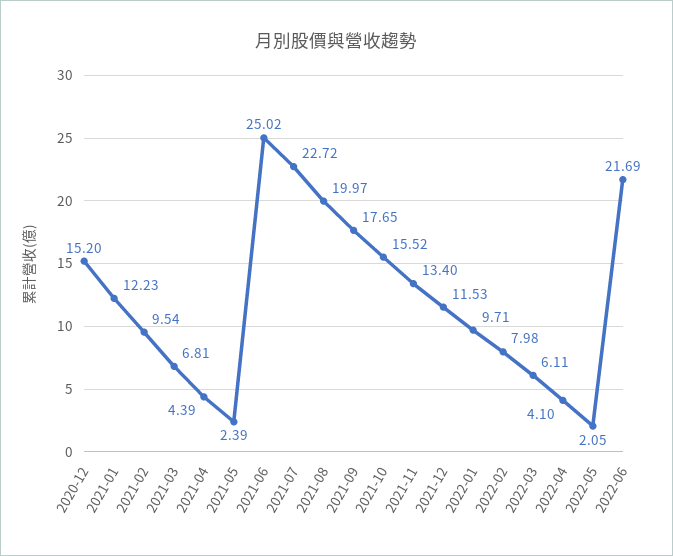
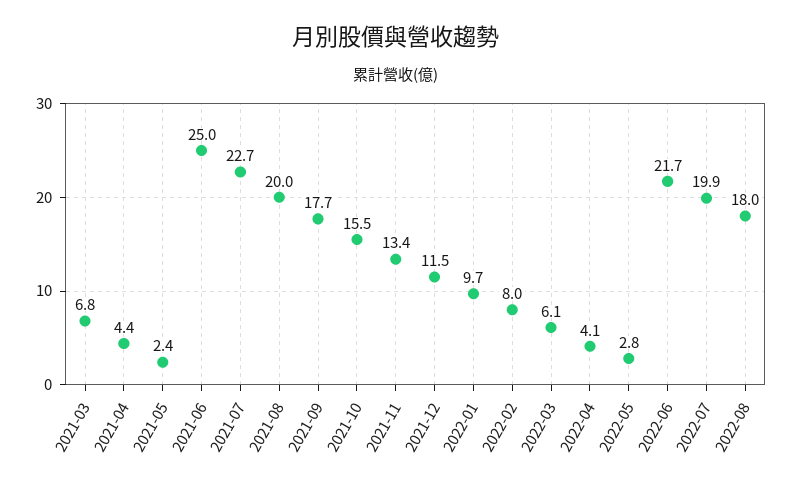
2020-12: 15.2 -> none
2021-01: 12.23 -> none
2021-02: 9.54 -> none
2022-05: 2.05 -> 2.8
2022-07: none -> 19.9
2022-08: none -> 18

